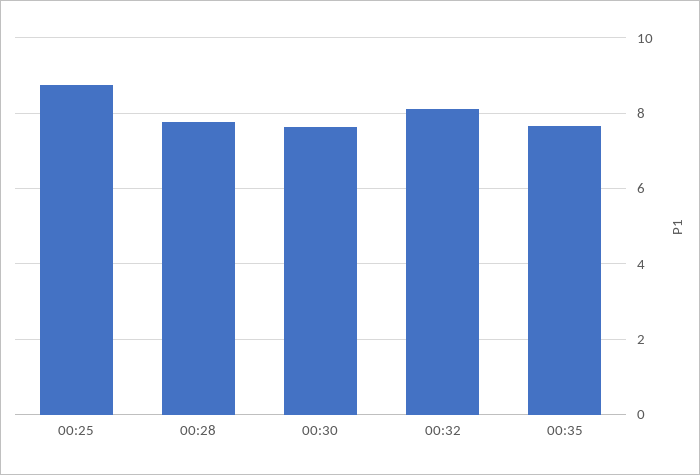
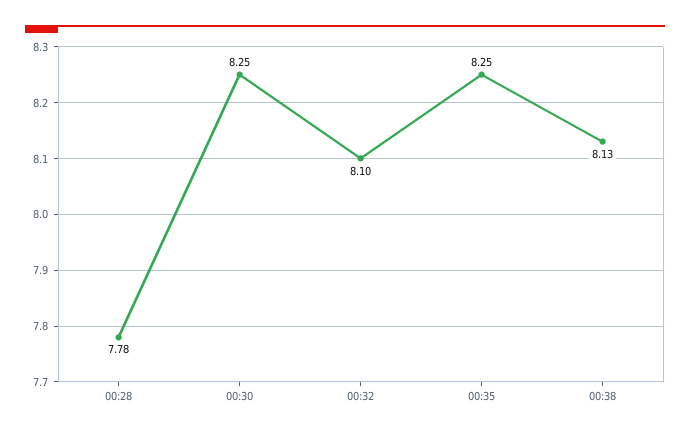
00:25: 8.8 -> none
00:30: 7.6 -> 8.25
00:35: 7.6 -> 8.25
00:38: none -> 8.13

